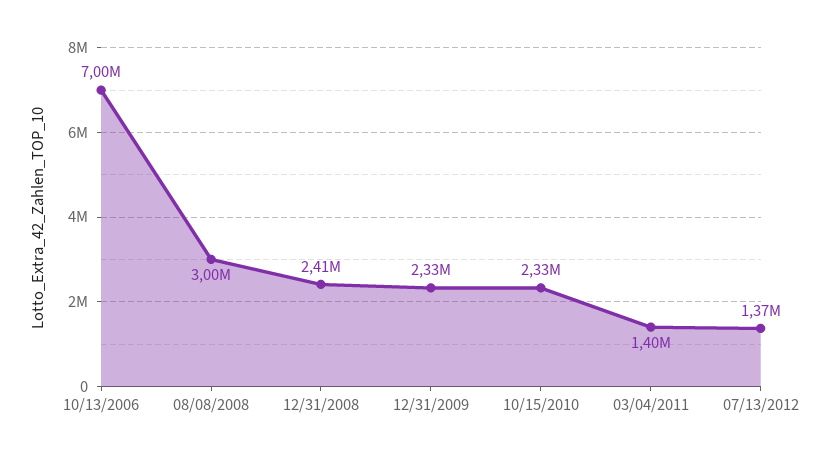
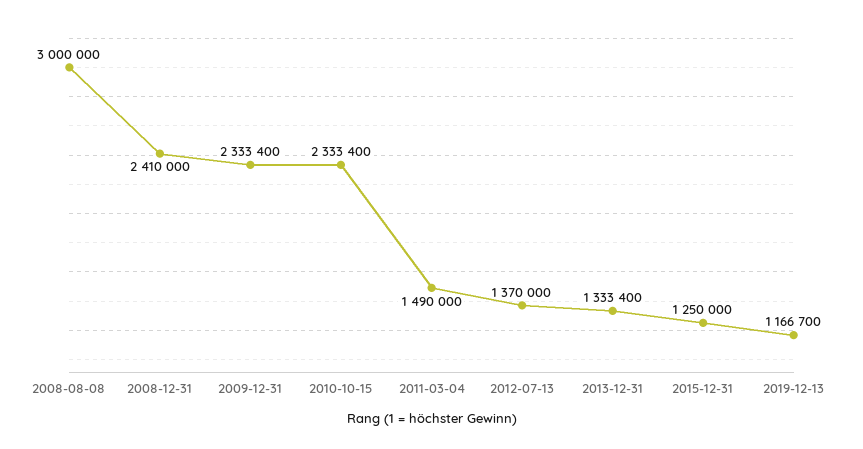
10/13/2006: 7000000 -> none
03/04/2011: 1400000 -> 1490000
2013-12-31: none -> 1333400
2015-12-31: none -> 1250000
2019-12-13: none -> 1166700

